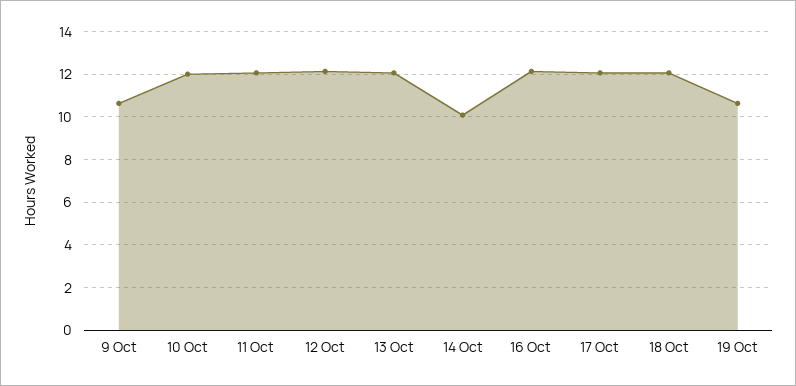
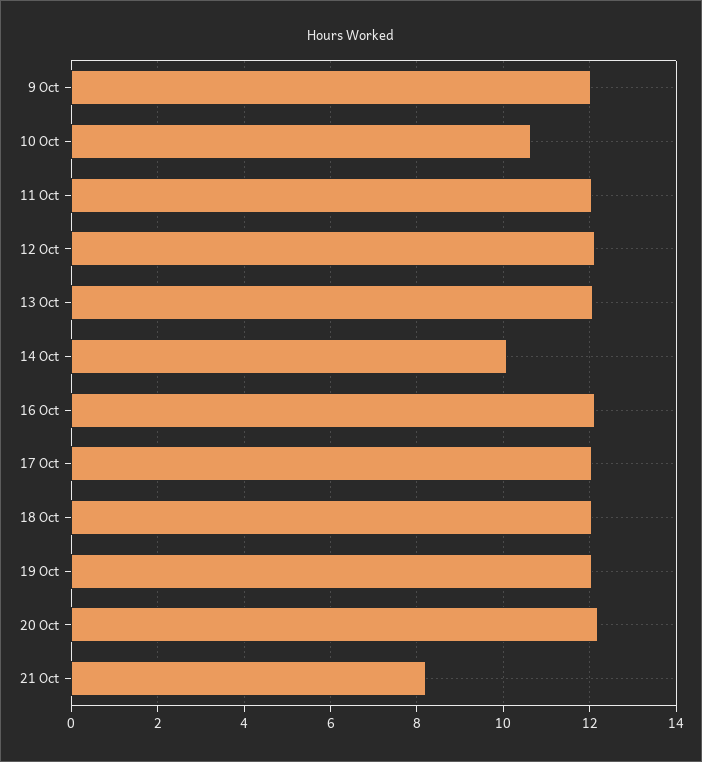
9 Oct: 10.5 -> 12
10 Oct: 12 -> 10.6
19 Oct: 10.5 -> 12
20 Oct: none -> 12.2
21 Oct: none -> 8.2

